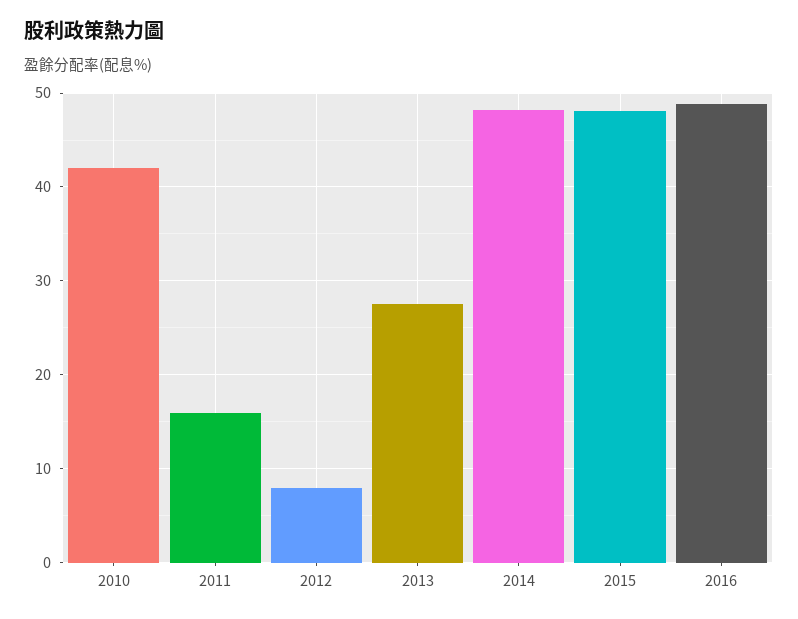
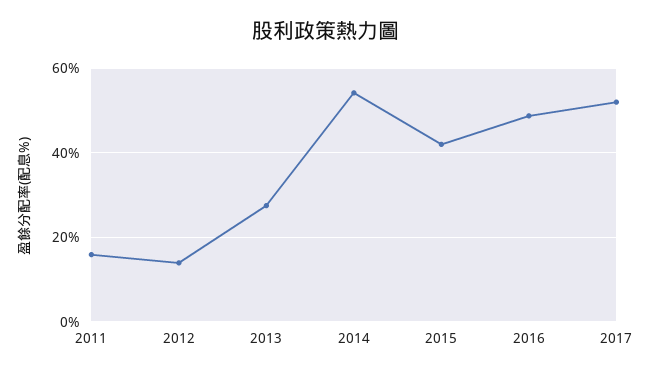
2010: 42 -> none
2012: 8 -> 14
2014: 48 -> 54
2015: 48 -> 42
2017: none -> 52

